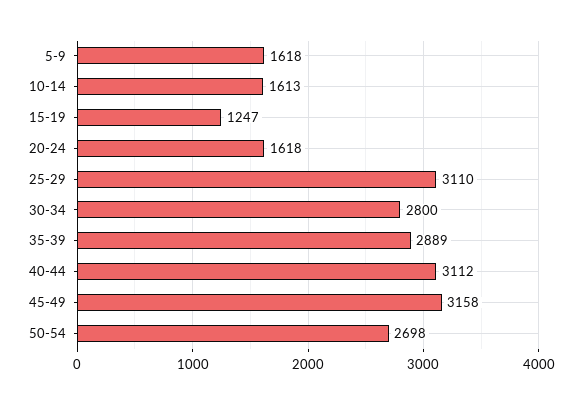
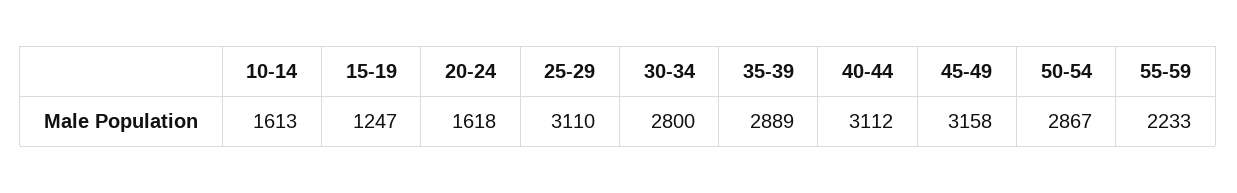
5-9: 1618 -> none
50-54: 2698 -> 2867
55-59: none -> 2233

